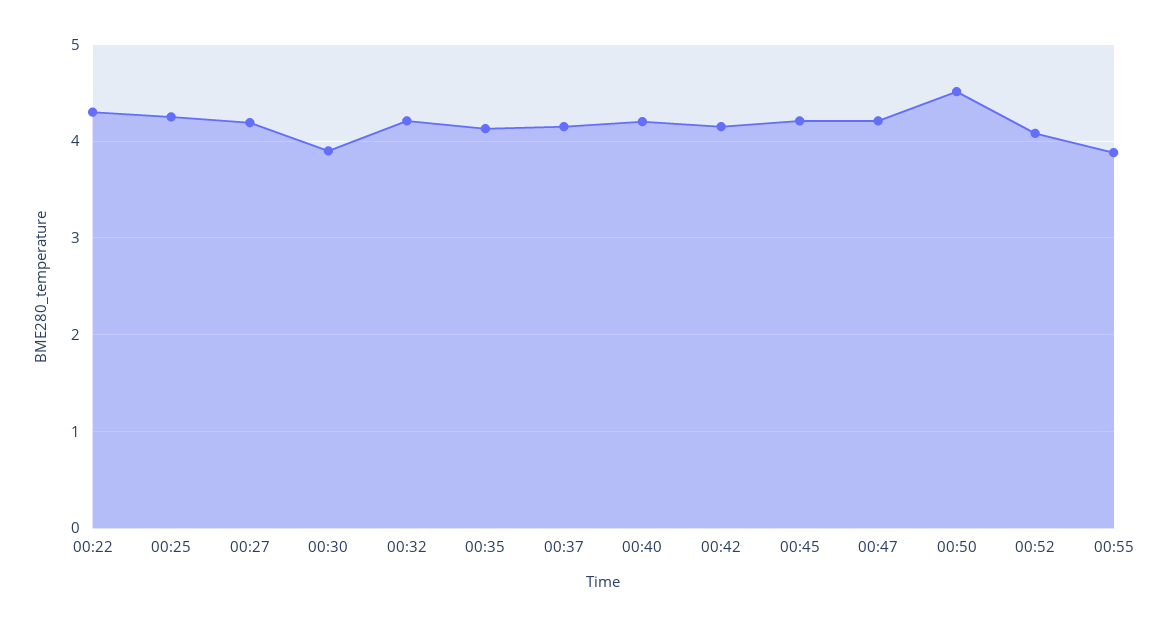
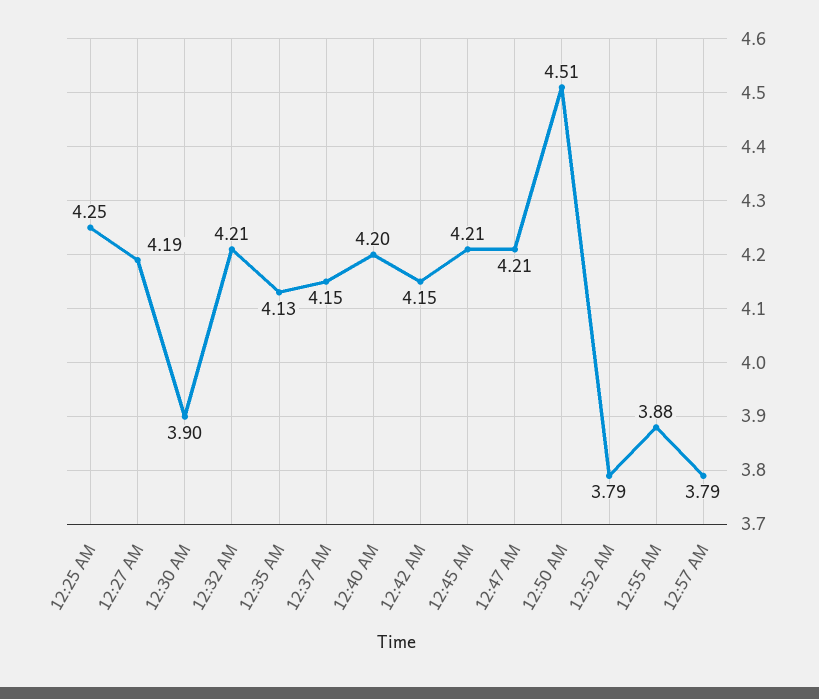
00:22: 4.3 -> none
00:52: 4.1 -> 3.79
12:57 AM: none -> 3.79

